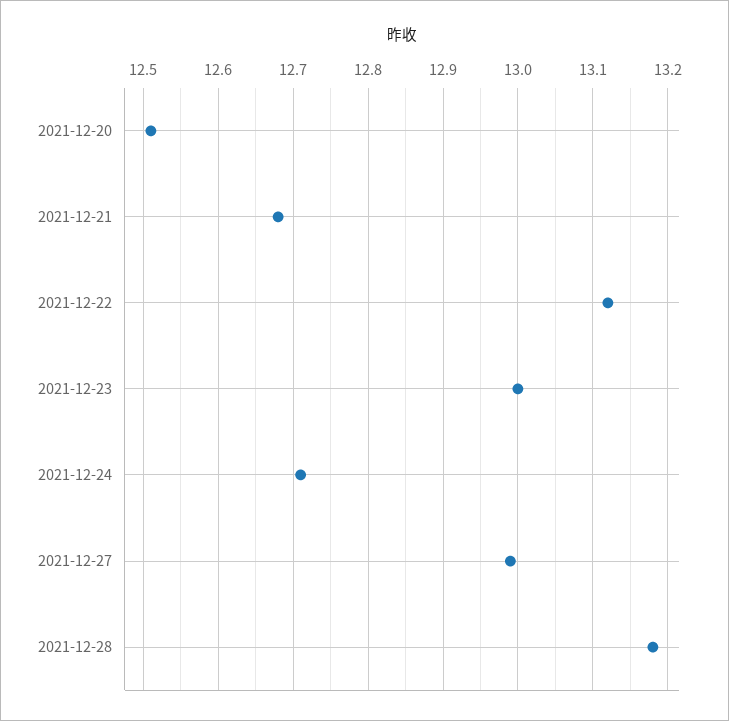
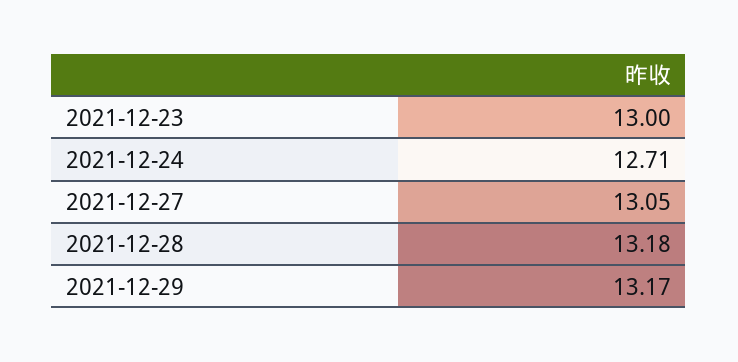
2021-12-20: 12.51 -> none
2021-12-21: 12.68 -> none
2021-12-22: 13.12 -> none
2021-12-27: 12.99 -> 13.05
2021-12-29: none -> 13.17

